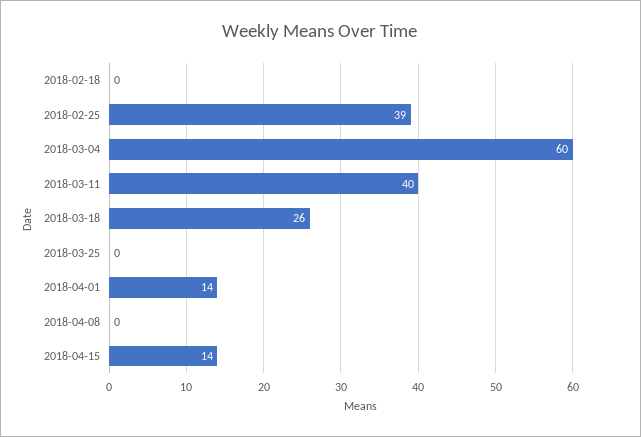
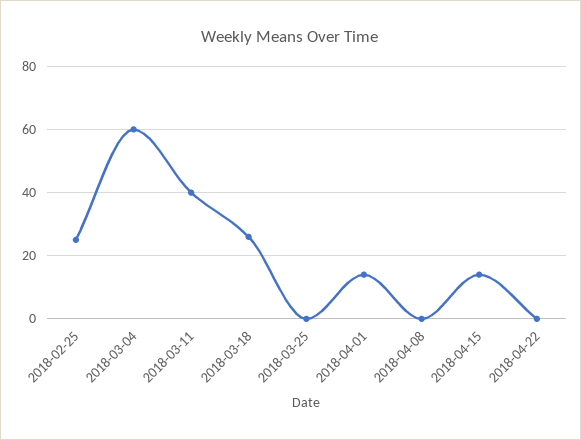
2018-02-18: 0 -> none
2018-02-25: 39 -> 25
2018-04-22: none -> 0

